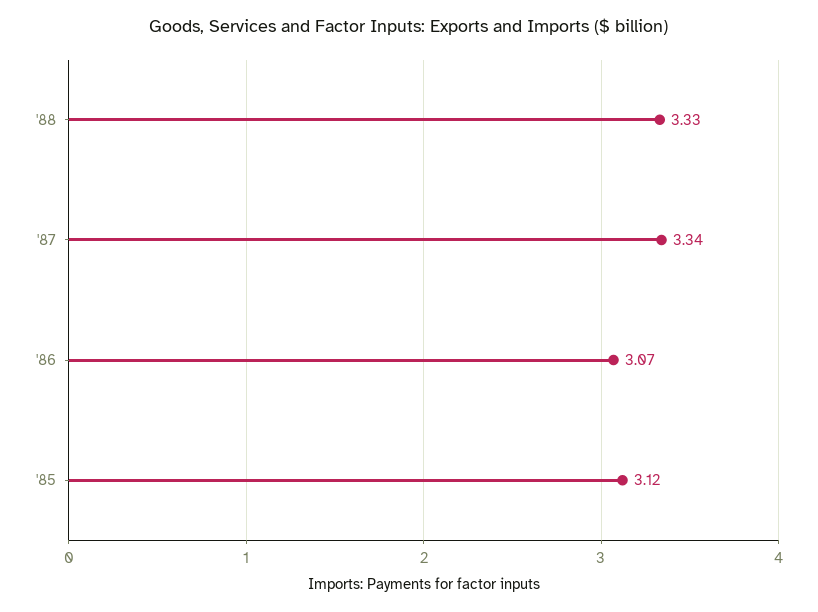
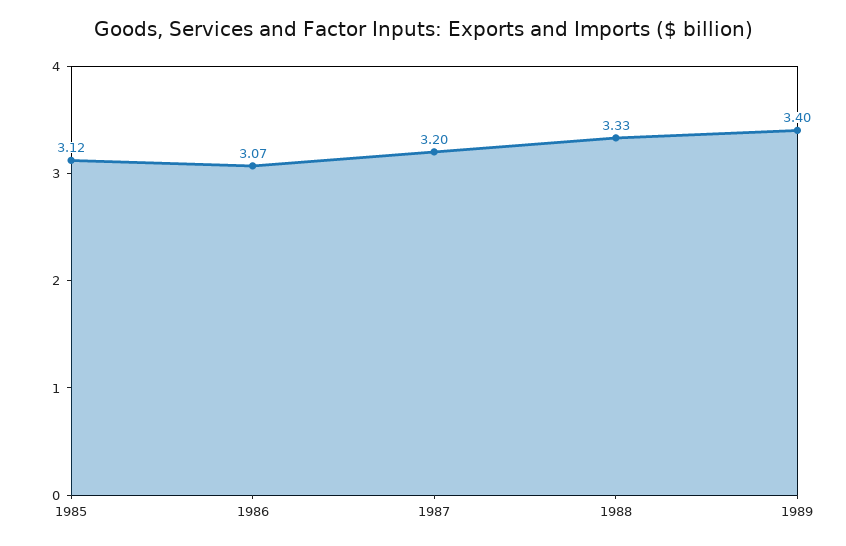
'87: 3.34 -> 3.2
1989: none -> 3.4

